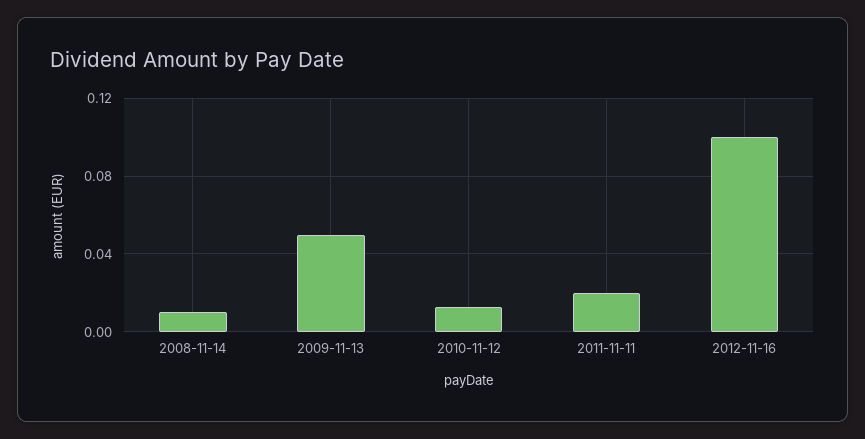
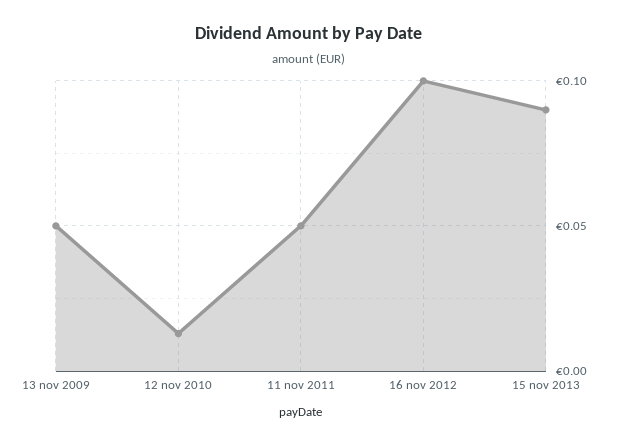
2008-11-14: 0.01 -> none
2011-11-11: 0.02 -> 0.05
15 nov 2013: none -> 0.09

